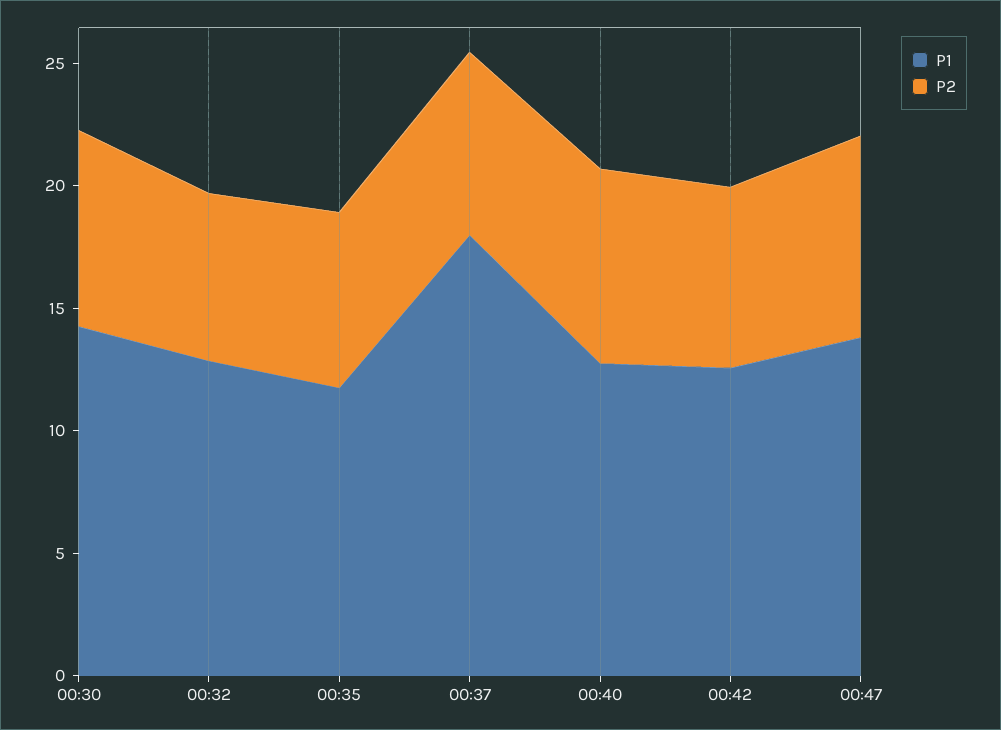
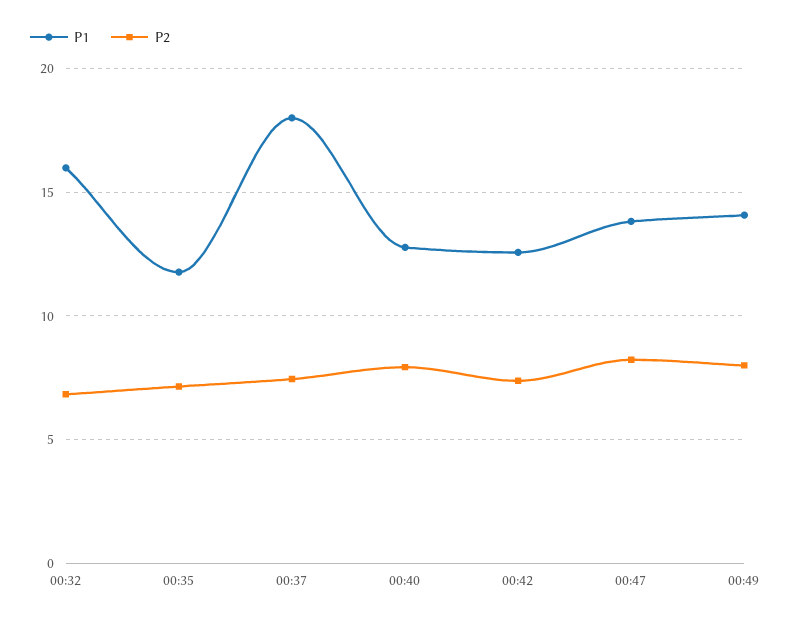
P1, 00:30: 14 -> none
P2, 00:30: 8 -> none
P1, 00:32: 13 -> 16
P1, 00:49: none -> 14
P2, 00:49: none -> 8

